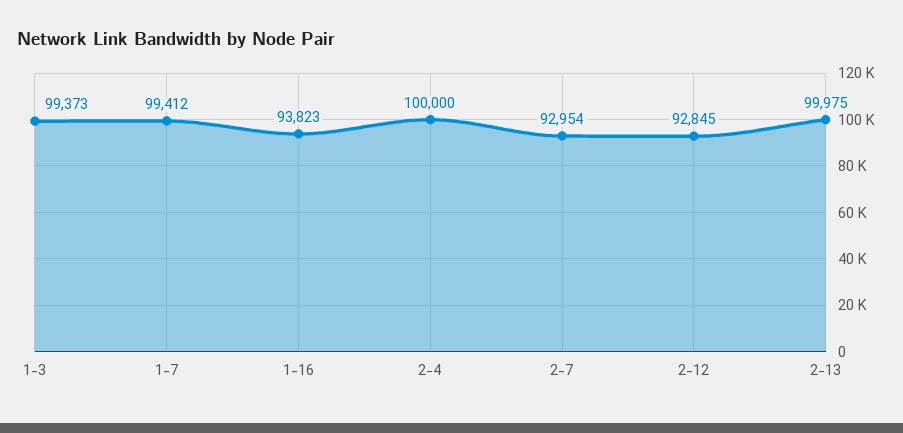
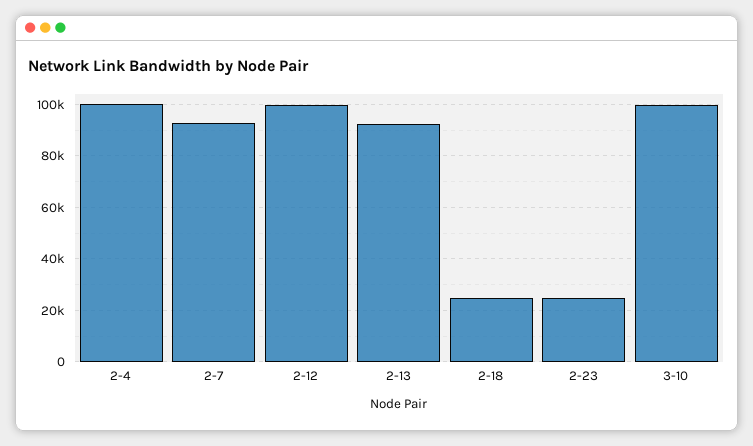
1-3: 99373 -> none
1-7: 99412 -> none
1-16: 93823 -> none
2-12: 92845 -> 100000
2-13: 99975 -> 92500
2-18: none -> 25000
2-23: none -> 25000
3-10: none -> 100000

